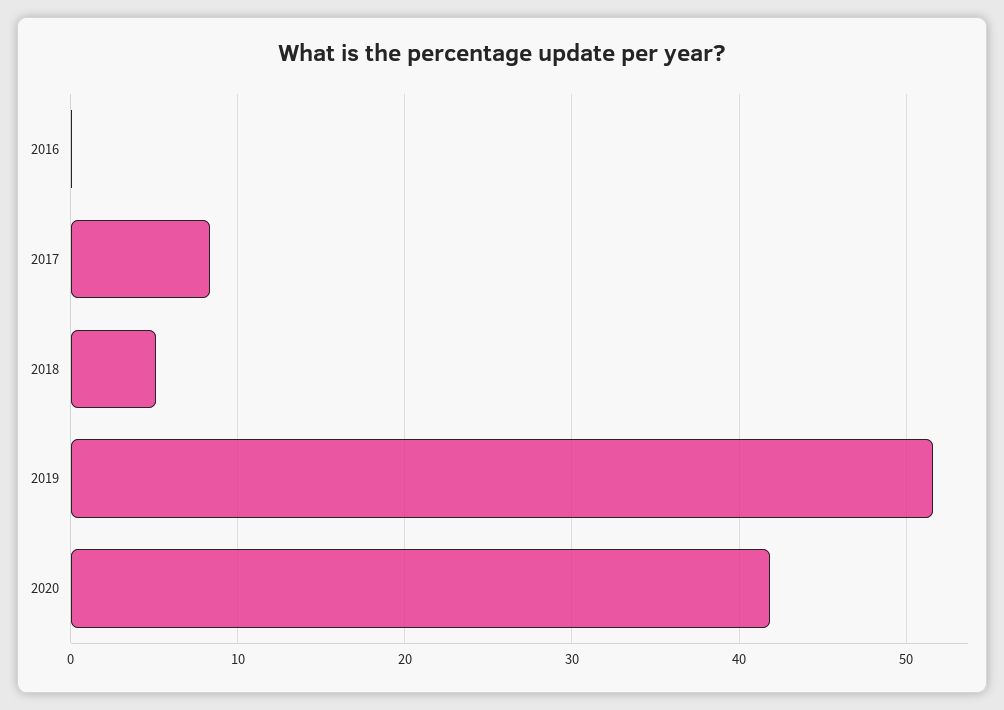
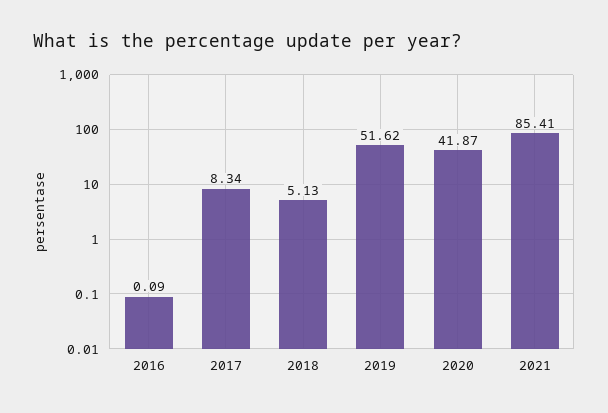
2021: none -> 85.41

